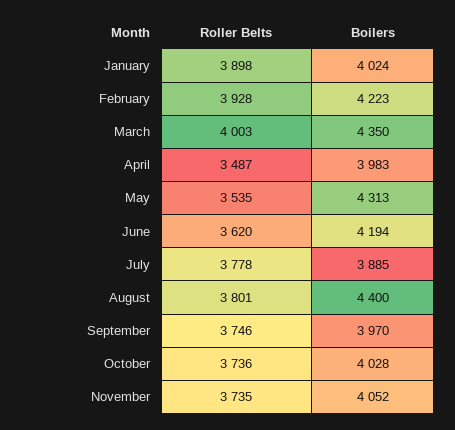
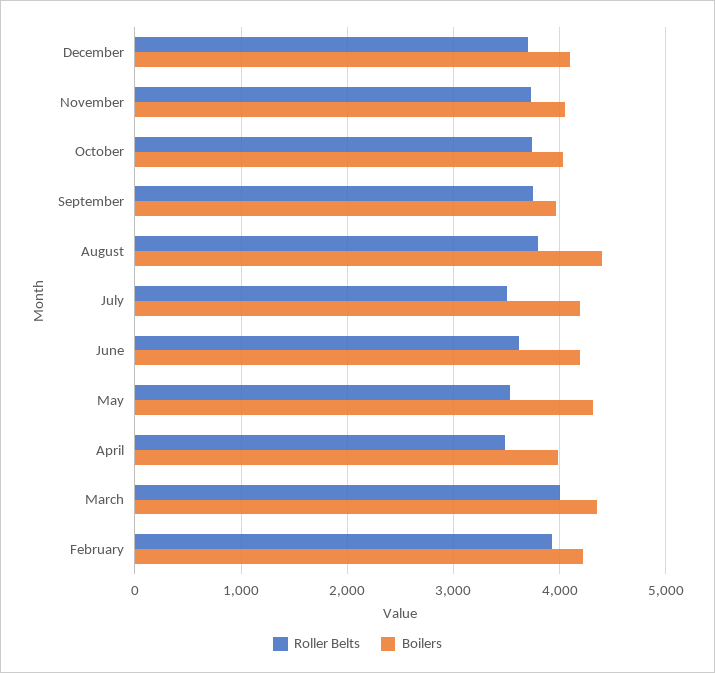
Roller Belts, January: 3898 -> none
Boilers, January: 4024 -> none
Roller Belts, July: 3778 -> 3500
Boilers, July: 3885 -> 4200
Roller Belts, December: none -> 3700
Boilers, December: none -> 4100

